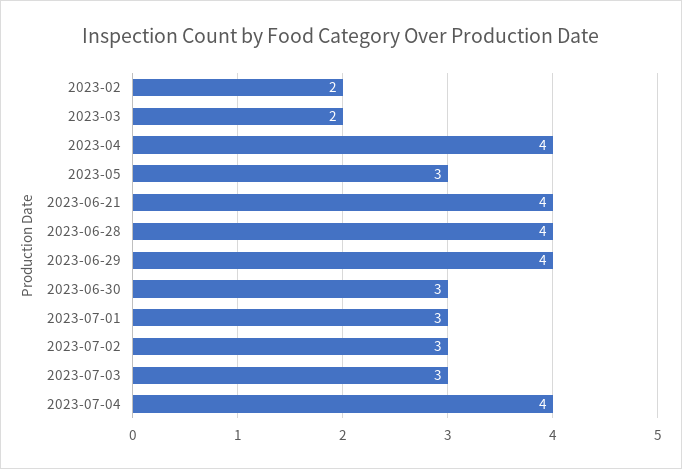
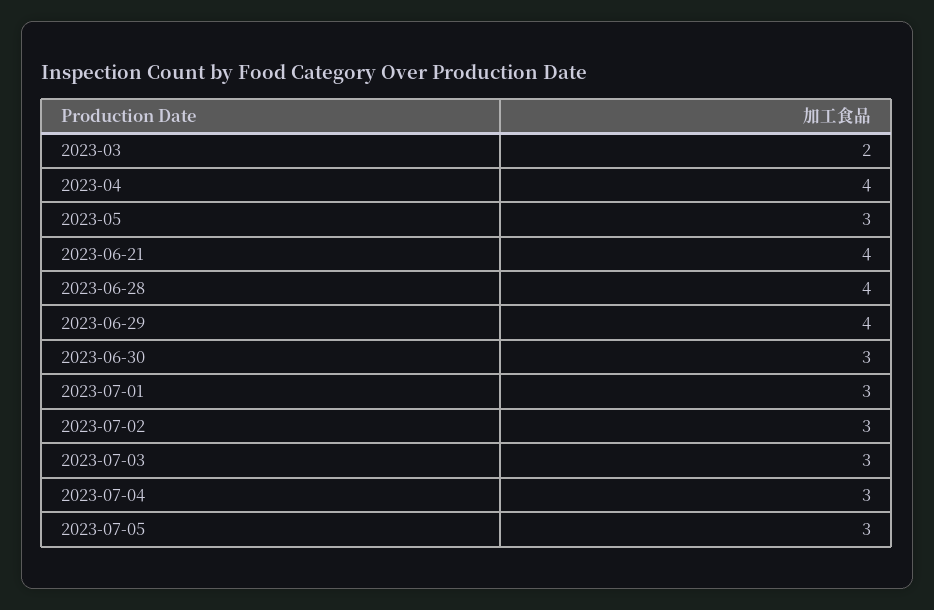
2023-02: 2 -> none
2023-07-04: 4 -> 3
2023-07-05: none -> 3

